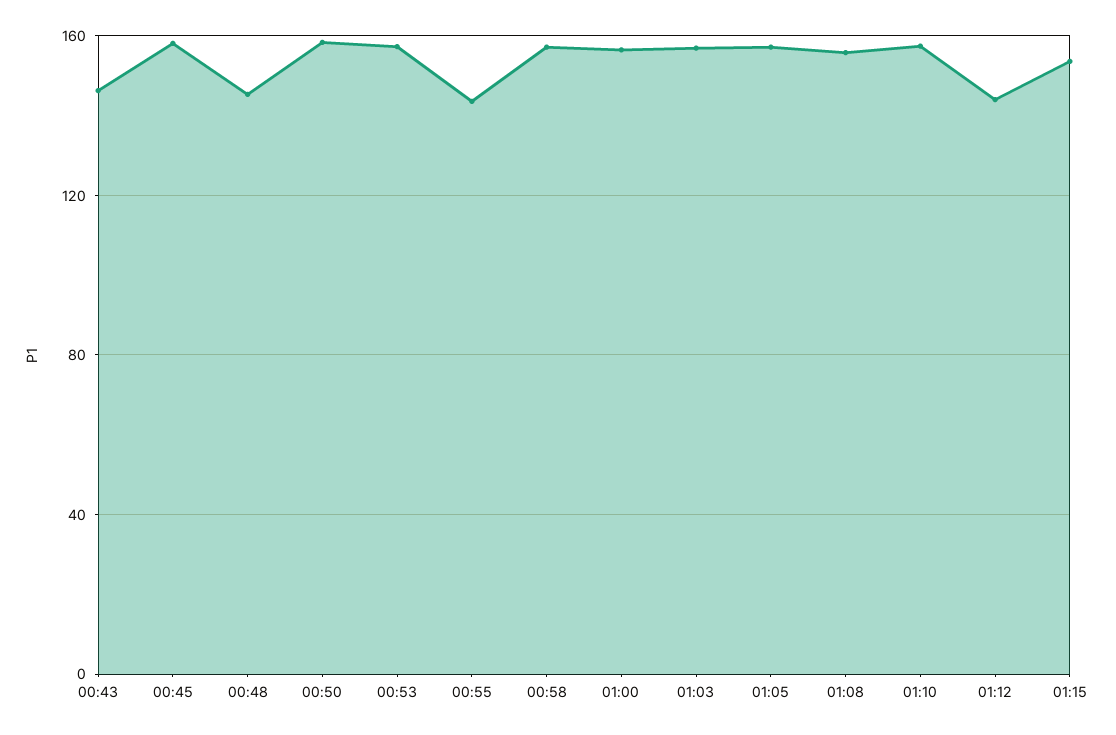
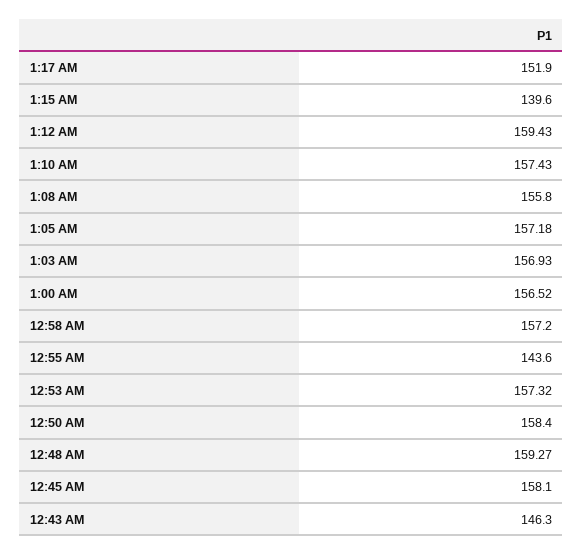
00:48: 145 -> 159.27
01:12: 145 -> 159.43
01:15: 155 -> 139.6
1:17 AM: none -> 151.9

